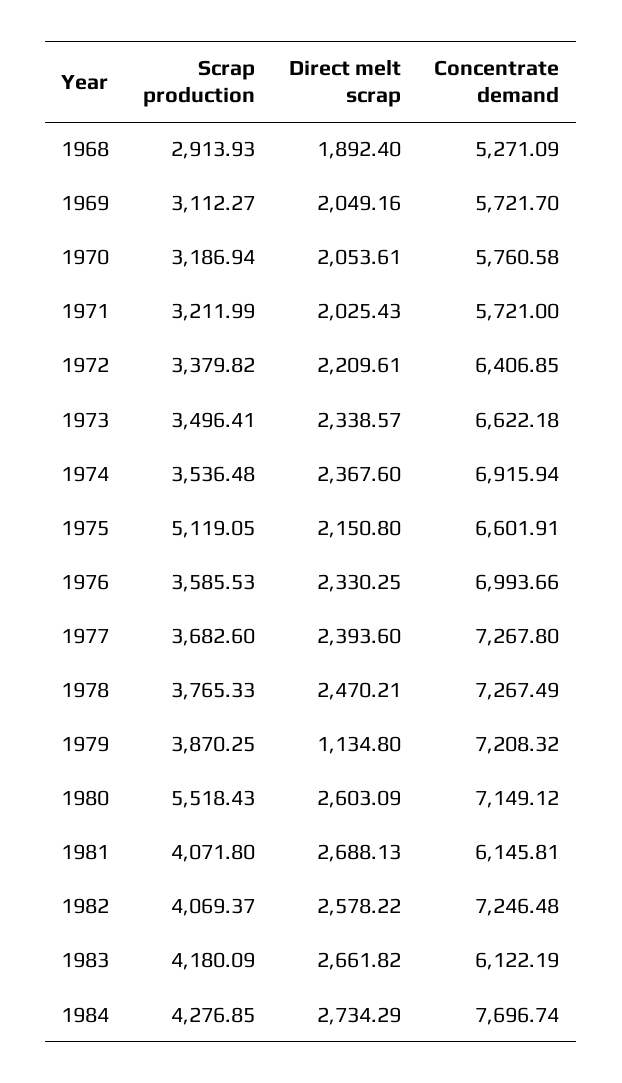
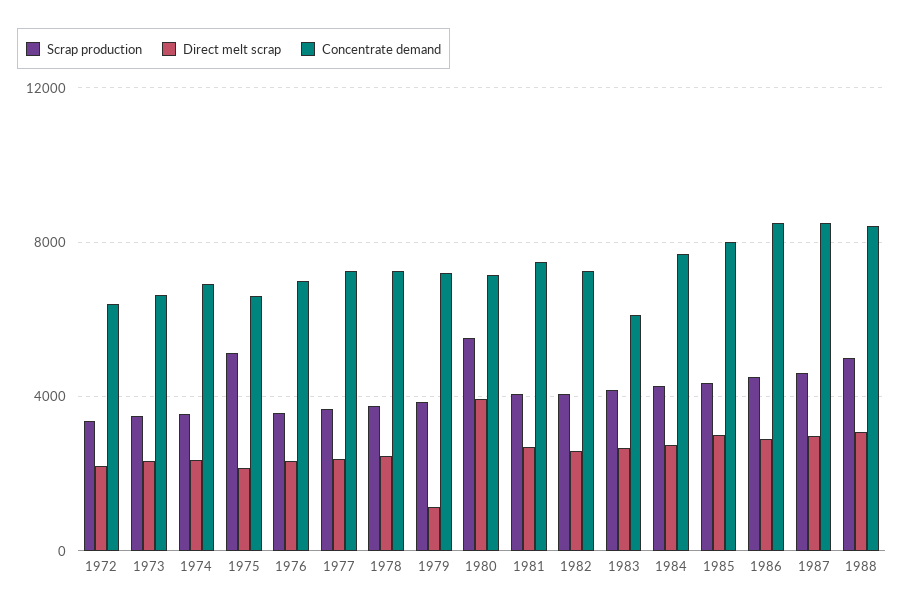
Scrap production, 1968: 2913.93 -> none
Direct melt scrap, 1968: 1892.4 -> none
Concentrate demand, 1968: 5271.09 -> none
Scrap production, 1969: 3112.27 -> none
Direct melt scrap, 1969: 2049.16 -> none
Concentrate demand, 1969: 5721.7 -> none
Scrap production, 1970: 3186.94 -> none
Direct melt scrap, 1970: 2053.61 -> none
Concentrate demand, 1970: 5760.58 -> none
Scrap production, 1971: 3211.99 -> none
Direct melt scrap, 1971: 2025.43 -> none
Concentrate demand, 1971: 5721 -> none
Direct melt scrap, 1980: 2603.09 -> 4000
Concentrate demand, 1981: 6145.81 -> 7500
Scrap production, 1985: none -> 4500
Direct melt scrap, 1985: none -> 3000
Concentrate demand, 1985: none -> 8000
Scrap production, 1986: none -> 4500
Direct melt scrap, 1986: none -> 3000
Concentrate demand, 1986: none -> 8500
Scrap production, 1987: none -> 4500
Direct melt scrap, 1987: none -> 3000
Concentrate demand, 1987: none -> 8500
Scrap production, 1988: none -> 5000
Direct melt scrap, 1988: none -> 3000
Concentrate demand, 1988: none -> 8500

